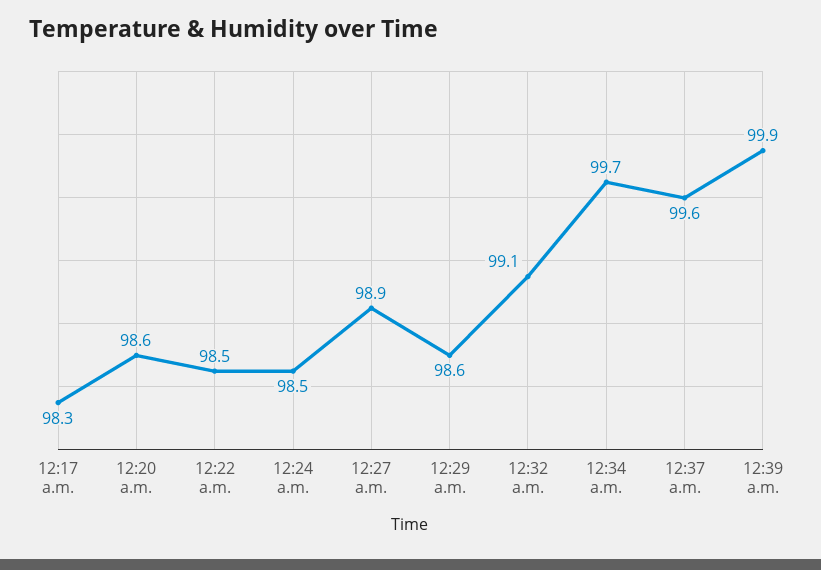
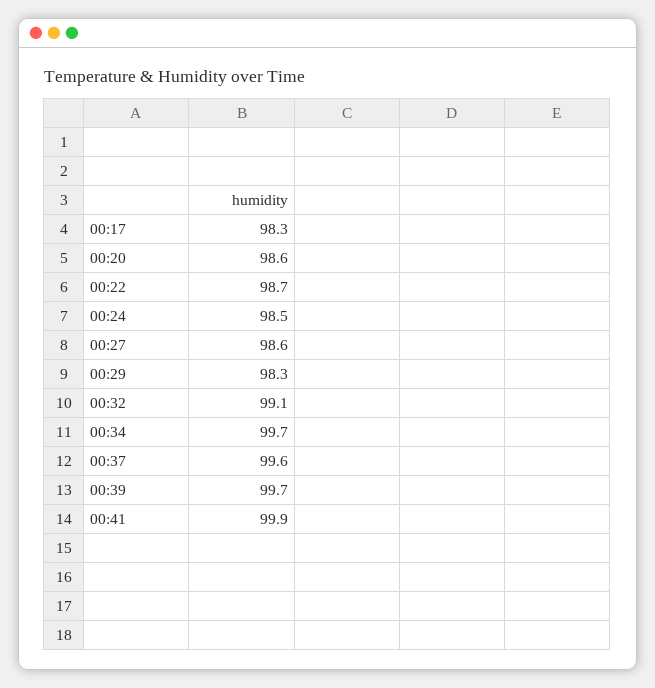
12:22 a.m.: 98.5 -> 98.7
12:27 a.m.: 98.9 -> 98.6
12:29 a.m.: 98.6 -> 98.3
12:39 a.m.: 99.9 -> 99.7
00:41: none -> 99.9

